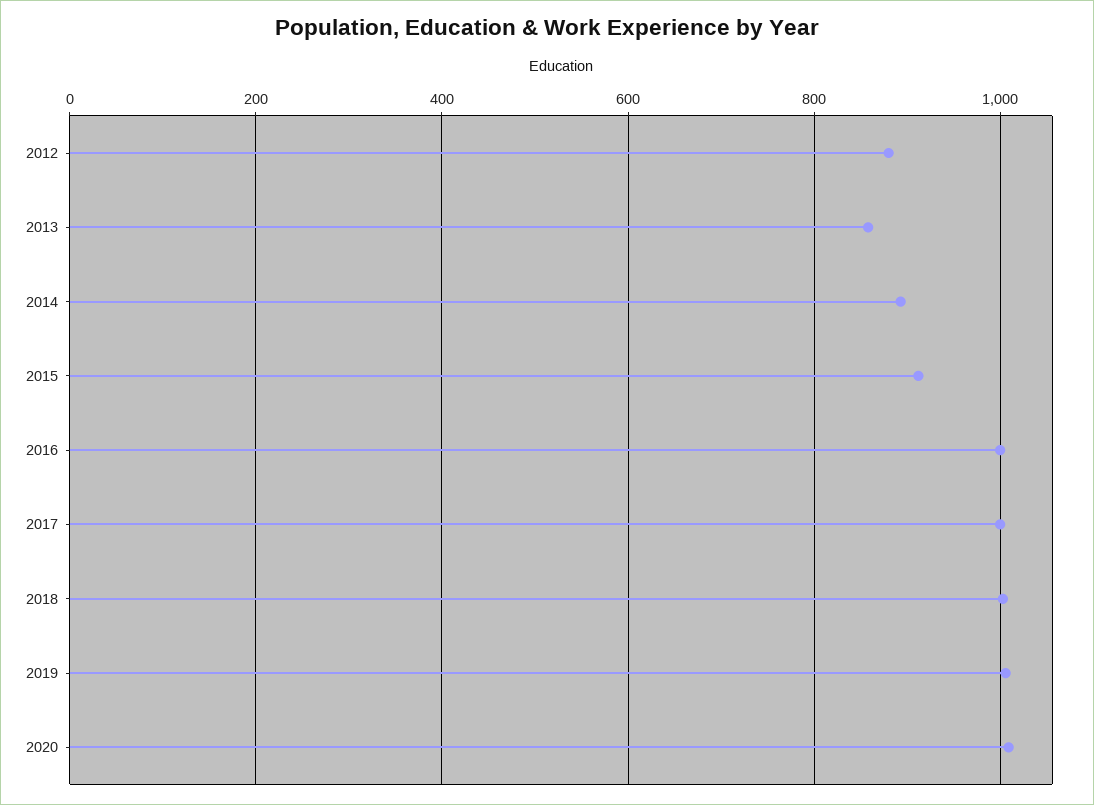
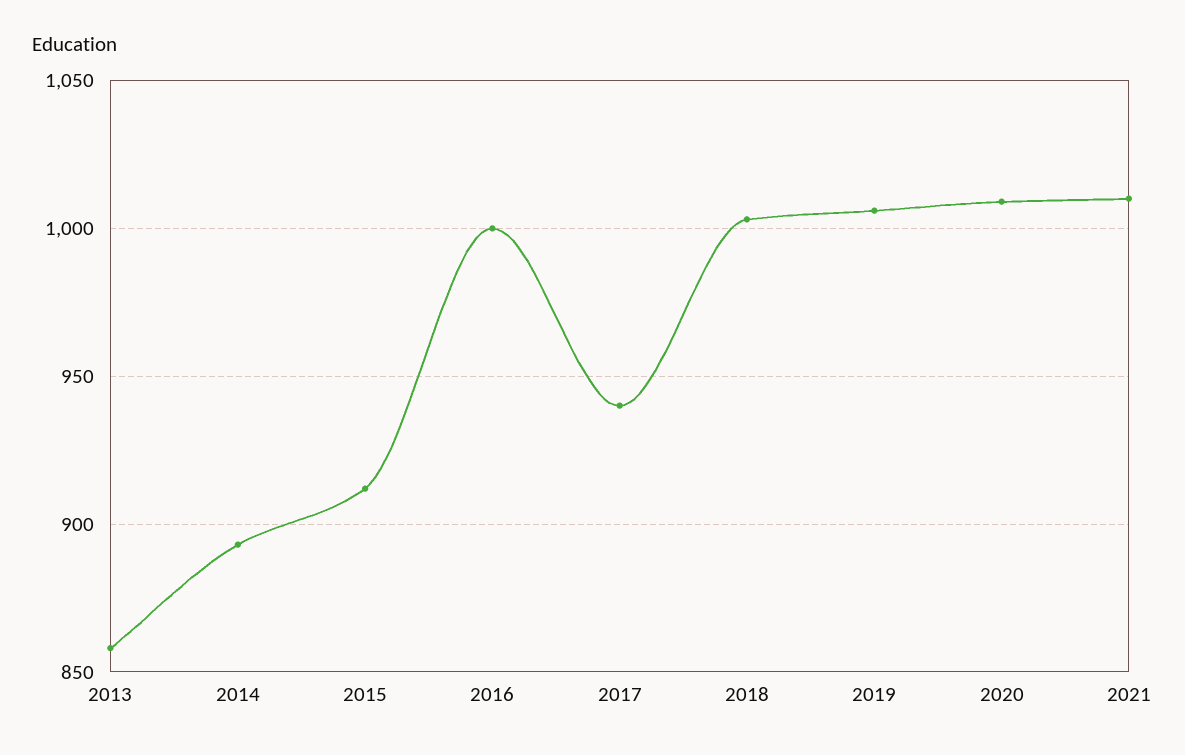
2012: 880 -> none
2017: 1000 -> 940
2021: none -> 1010

